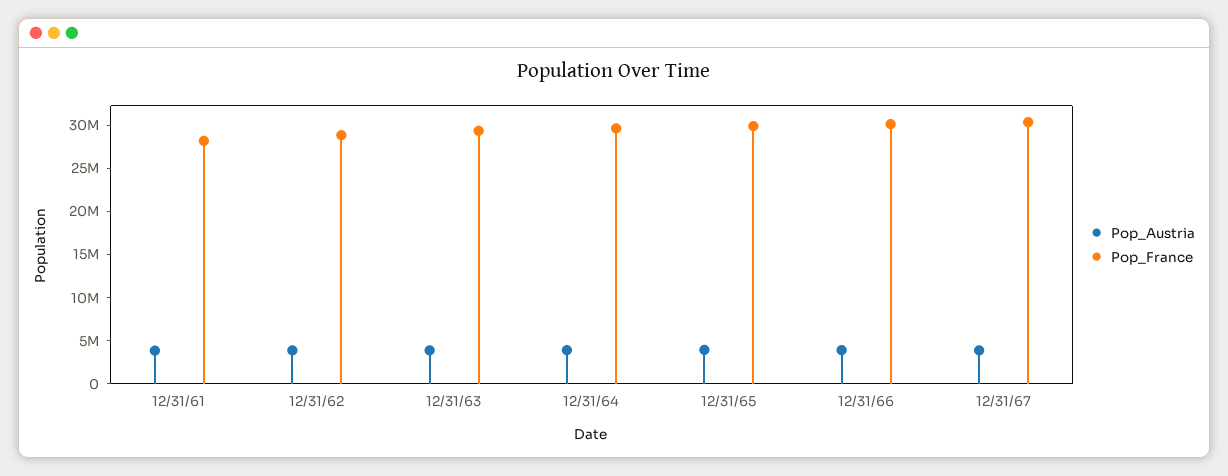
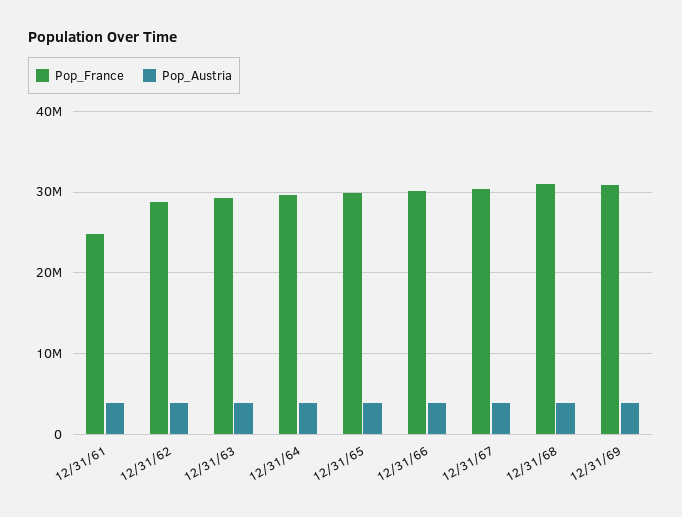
Pop_France, 12/31/61: 28000000 -> 25000000
Pop_France, 12/31/68: none -> 31000000
Pop_Austria, 12/31/68: none -> 4000000
Pop_France, 12/31/69: none -> 31000000
Pop_Austria, 12/31/69: none -> 4000000

